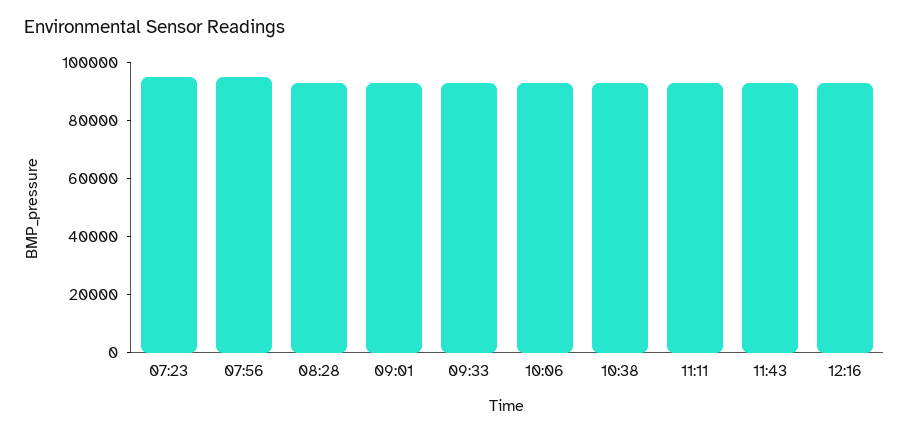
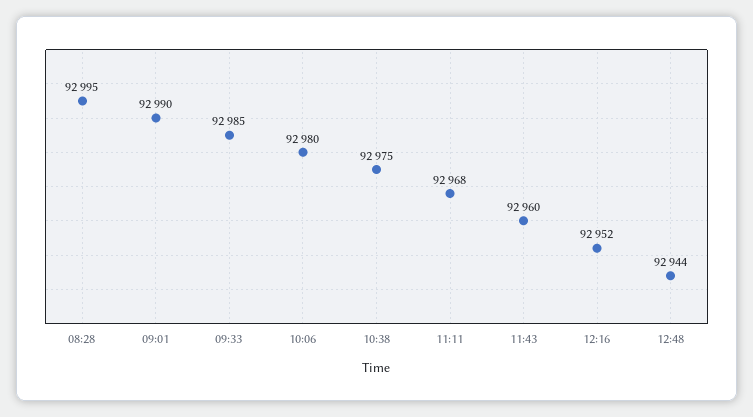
07:23: 95000 -> none
07:56: 95000 -> none
12:48: none -> 92944

